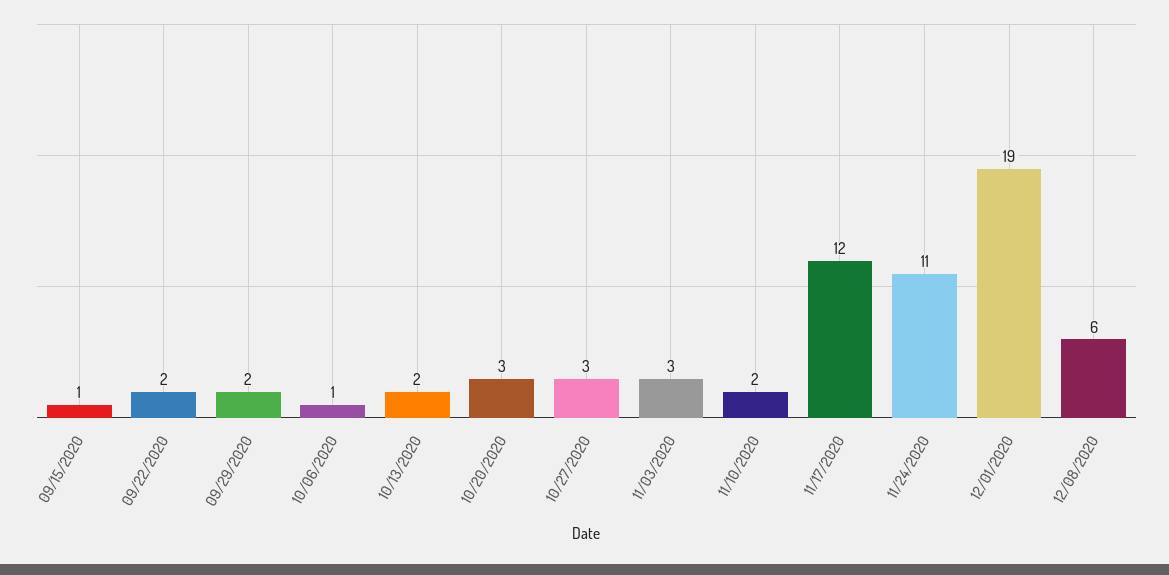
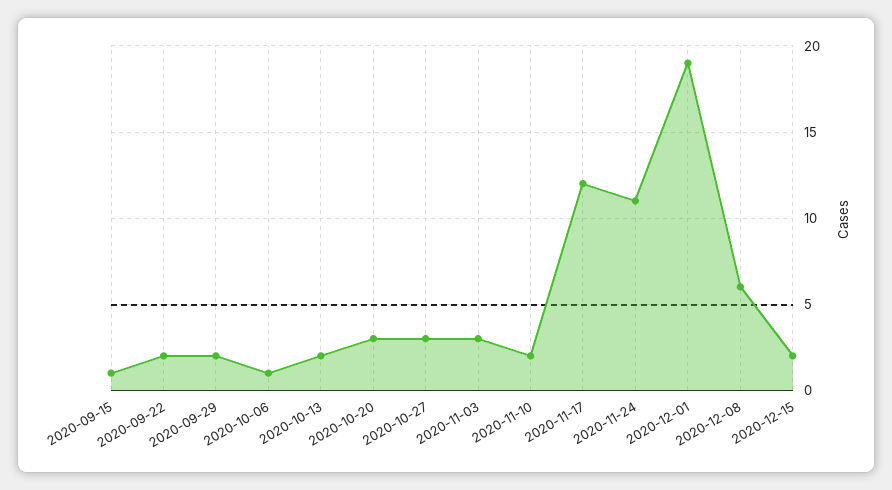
2020-12-15: none -> 2

